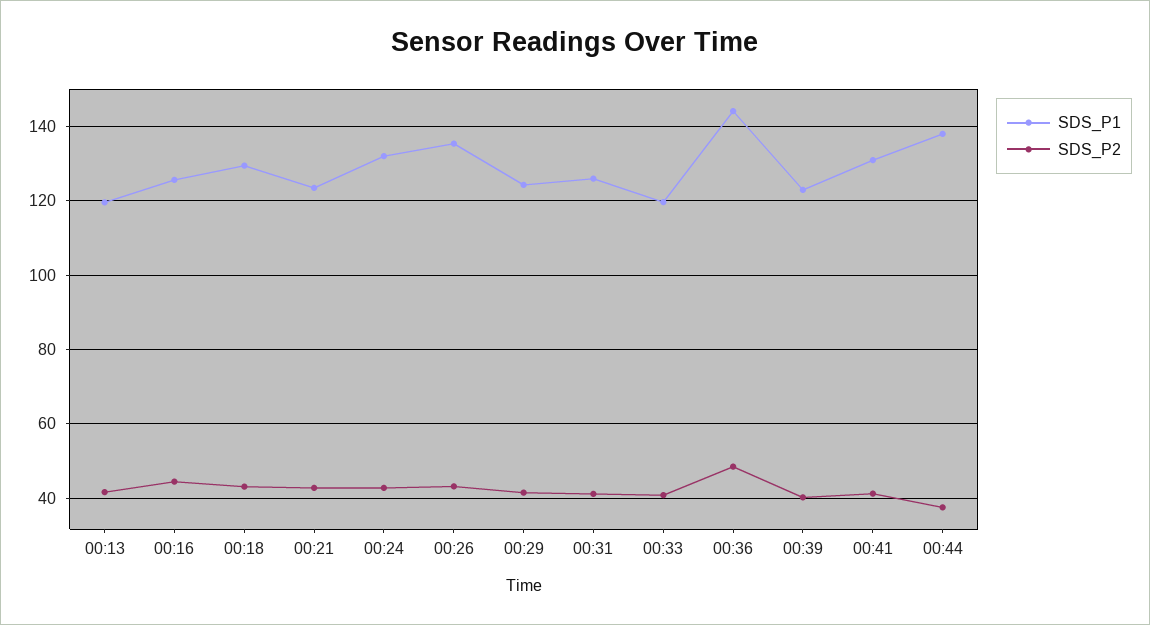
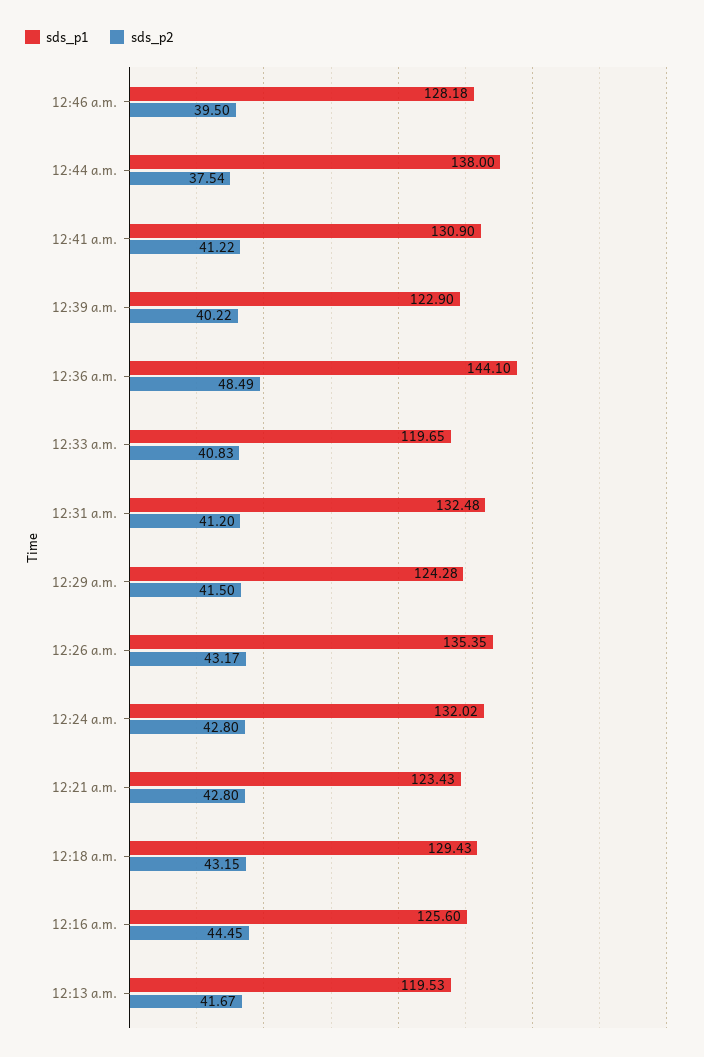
SDS_P1, 00:31: 126 -> 132.48
SDS_P1, 12:46 a.m.: none -> 128.18
SDS_P2, 12:46 a.m.: none -> 39.5

